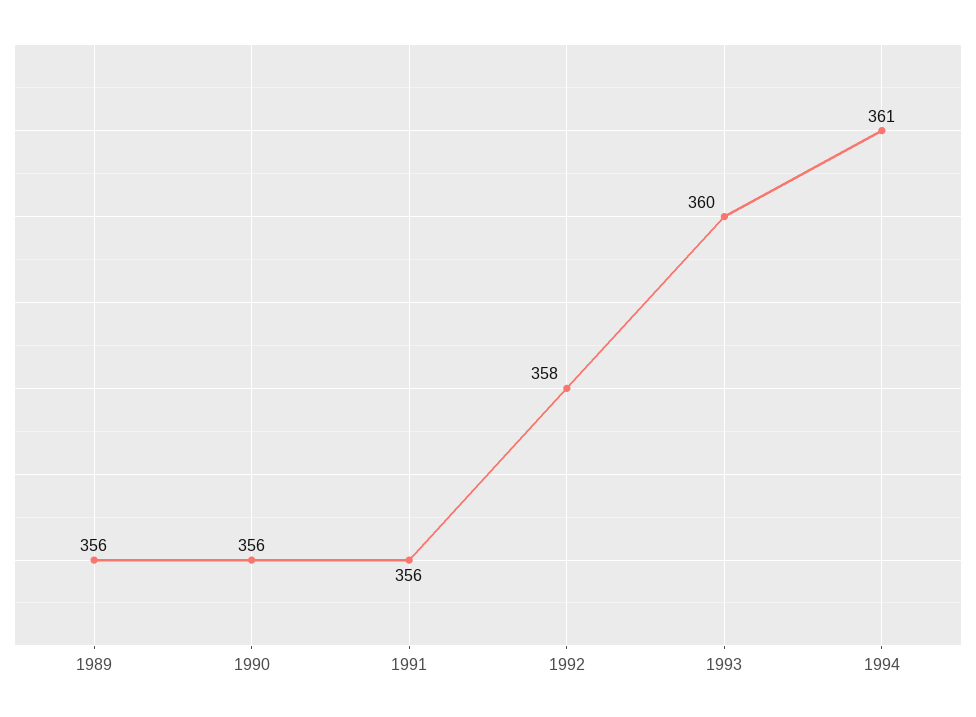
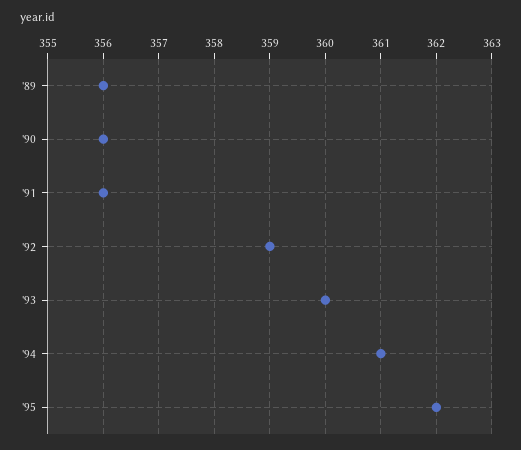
1992: 358 -> 359
'95: none -> 362

